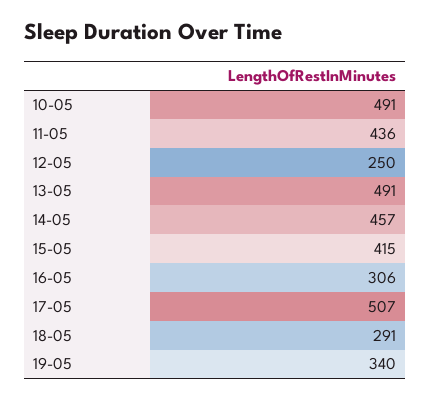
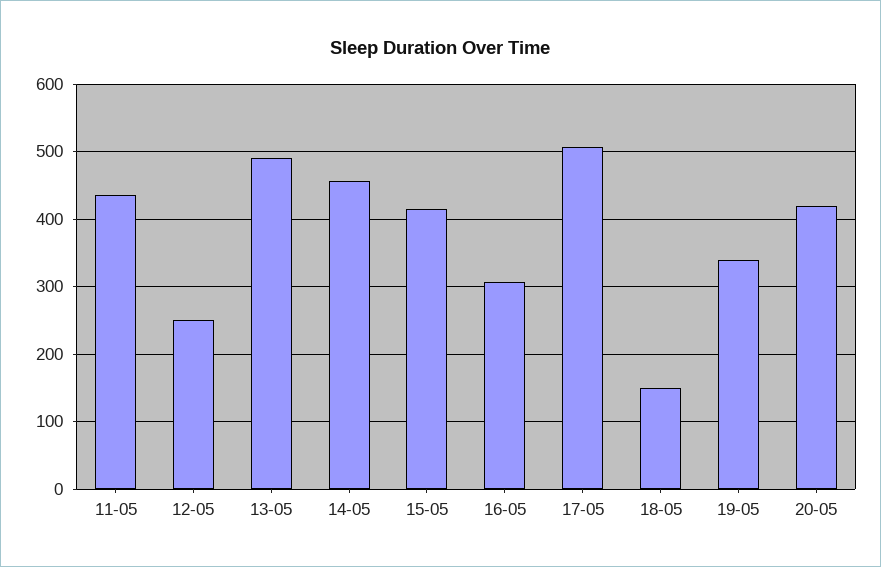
10-05: 491 -> none
18-05: 291 -> 150
20-05: none -> 420

